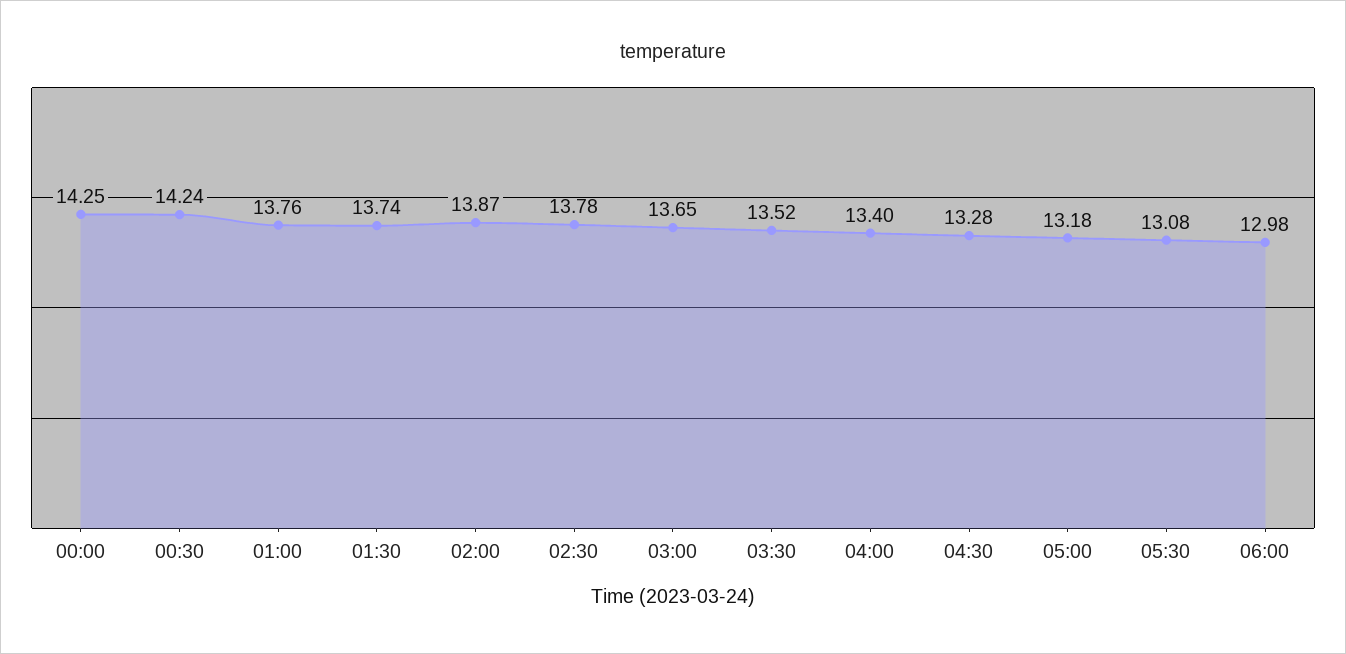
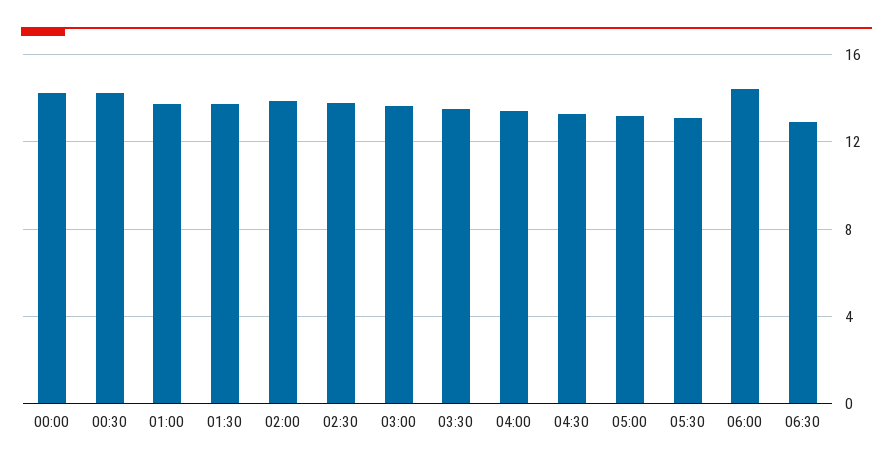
06:00: 12.98 -> 14.5
06:30: none -> 13

